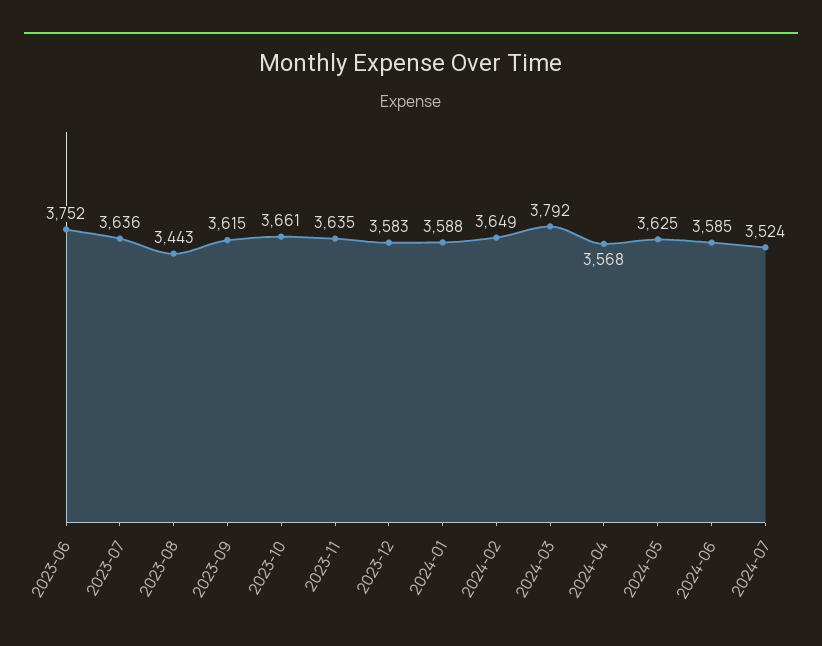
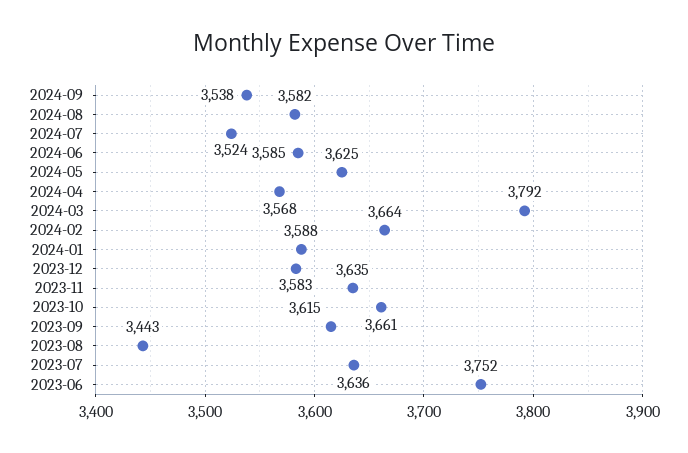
2024-02: 3649 -> 3664
2024-09: none -> 3538
2024-08: none -> 3582

